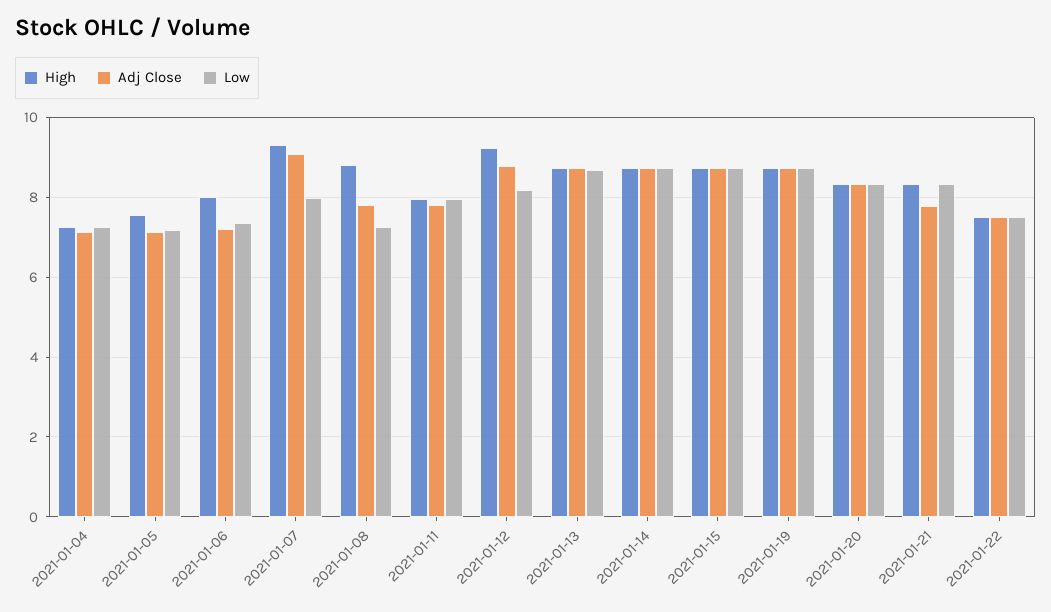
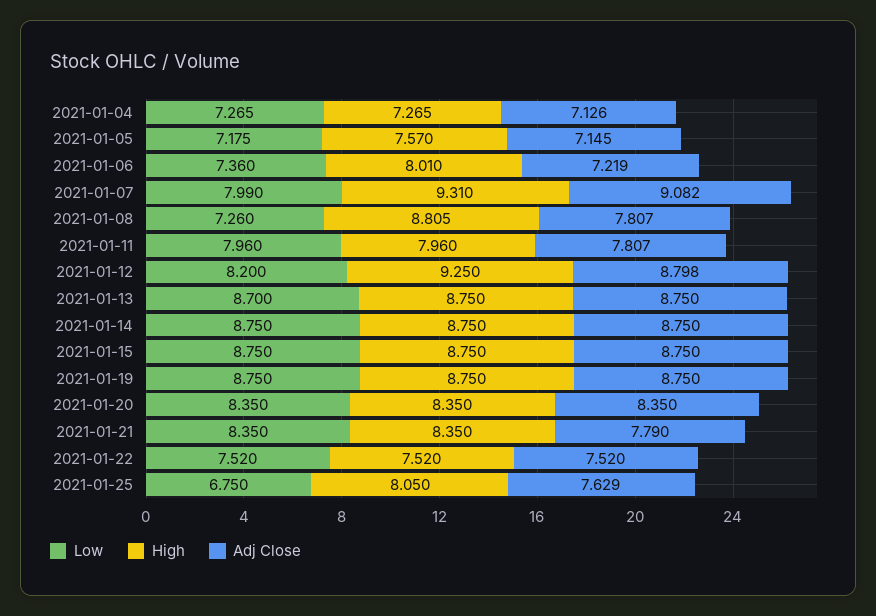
Low, 2021-01-25: none -> 6.75
High, 2021-01-25: none -> 8.05
Adj Close, 2021-01-25: none -> 7.629

